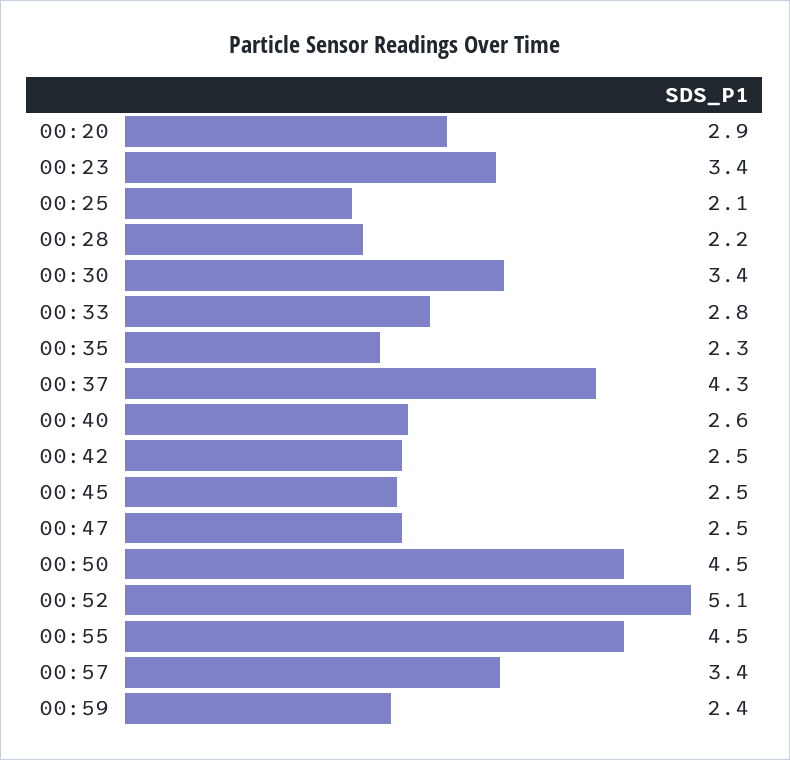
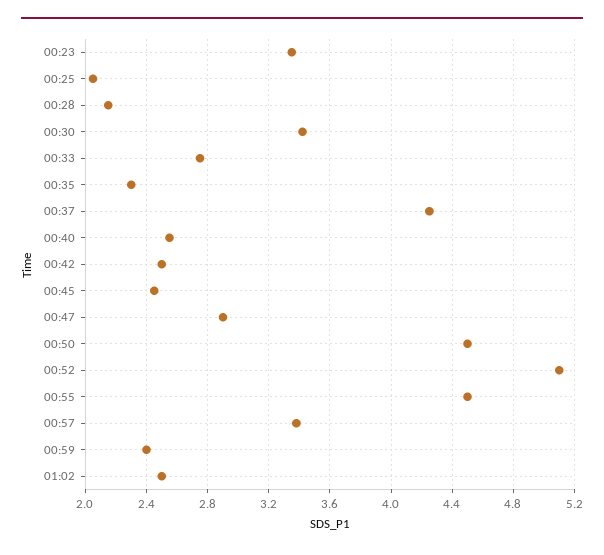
00:20: 2.9 -> none
00:47: 2.5 -> 2.9
01:02: none -> 2.5

